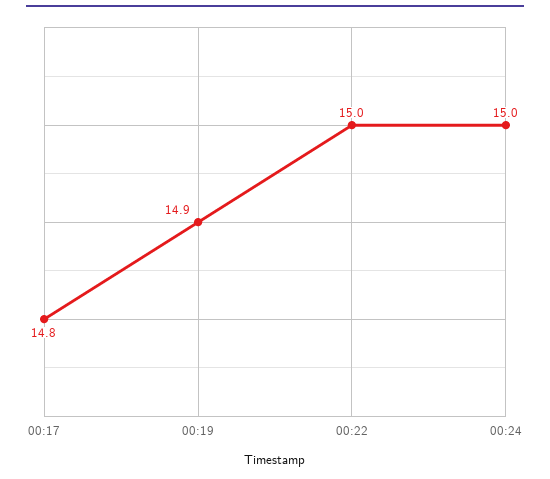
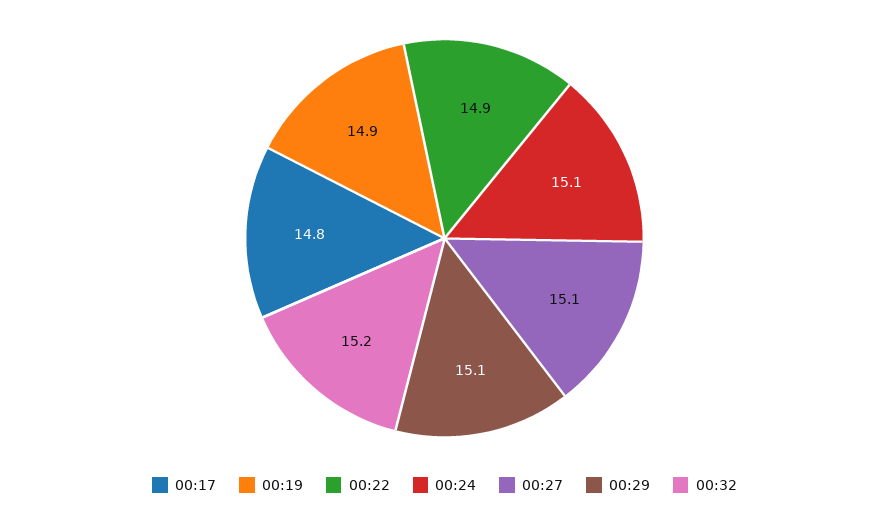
00:22: 15 -> 14.9
00:24: 15 -> 15.1
00:27: none -> 15.1
00:29: none -> 15.1
00:32: none -> 15.2

